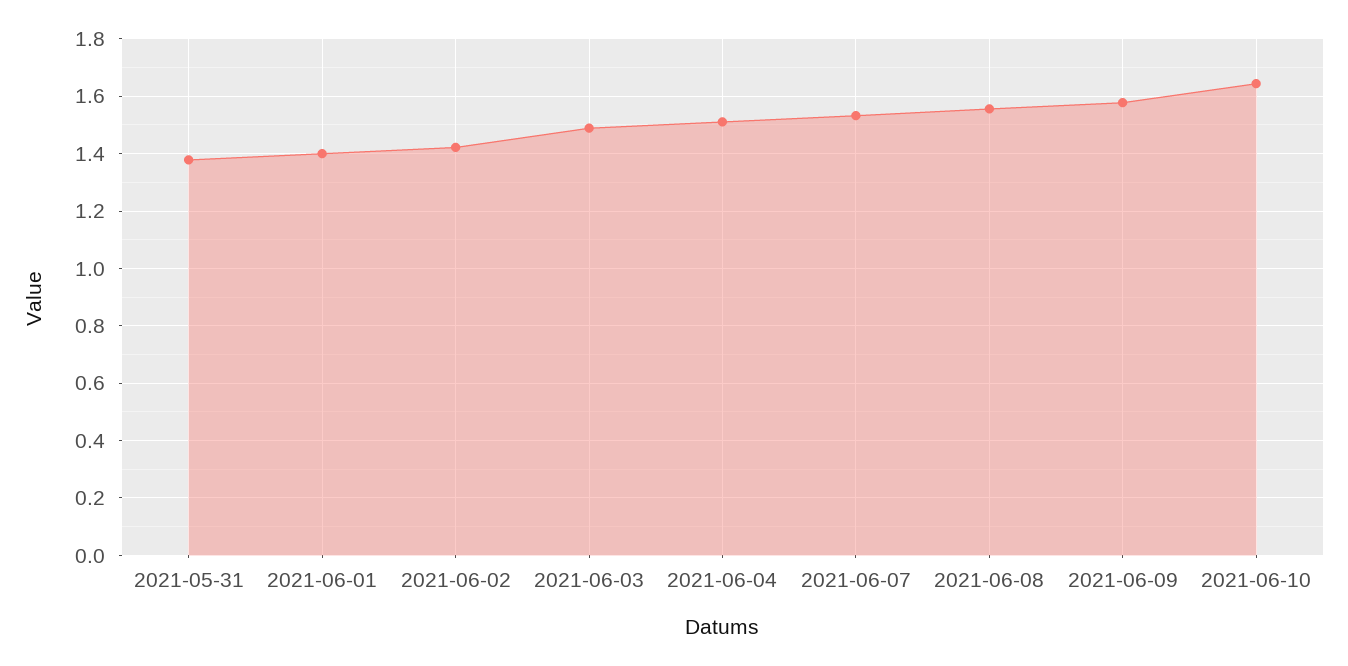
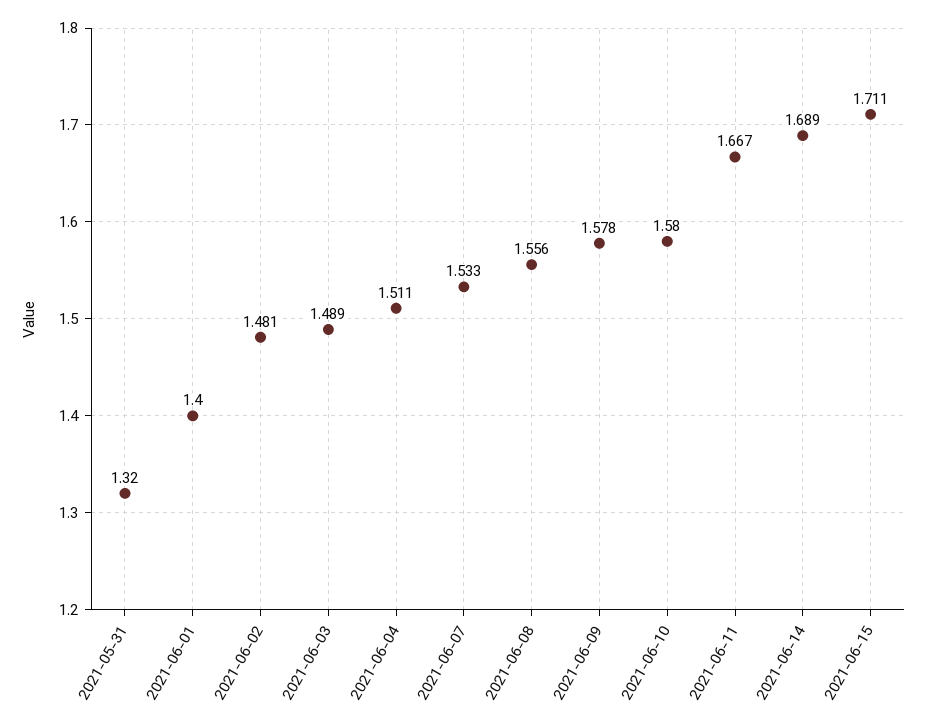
2021-05-31: 1.375 -> 1.32
2021-06-02: 1.425 -> 1.481
2021-06-10: 1.65 -> 1.58
2021-06-11: none -> 1.667
2021-06-14: none -> 1.689
2021-06-15: none -> 1.711

